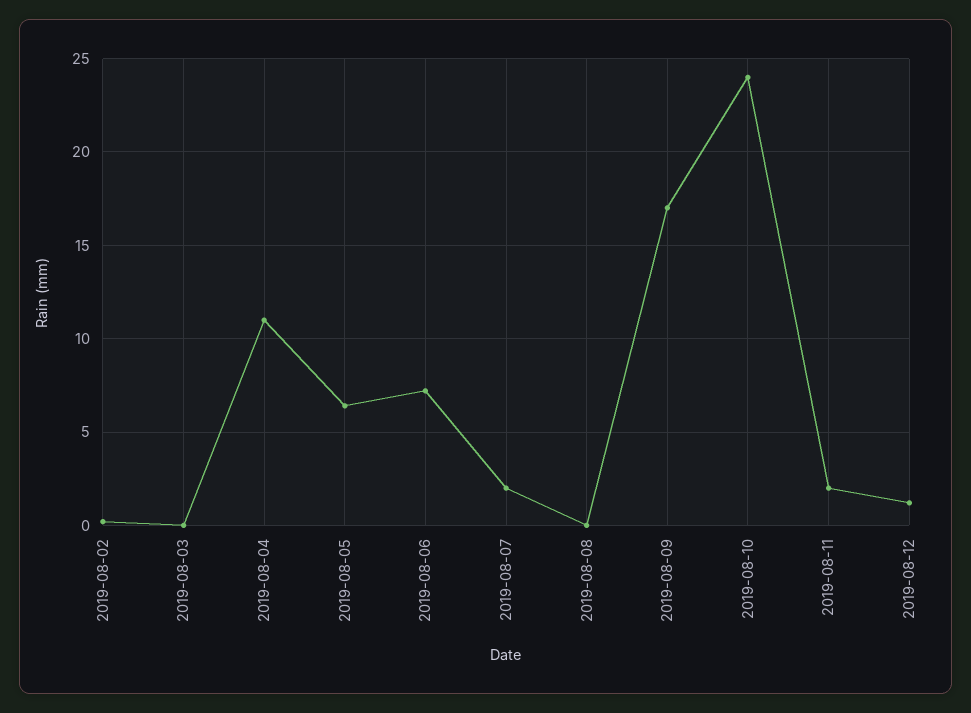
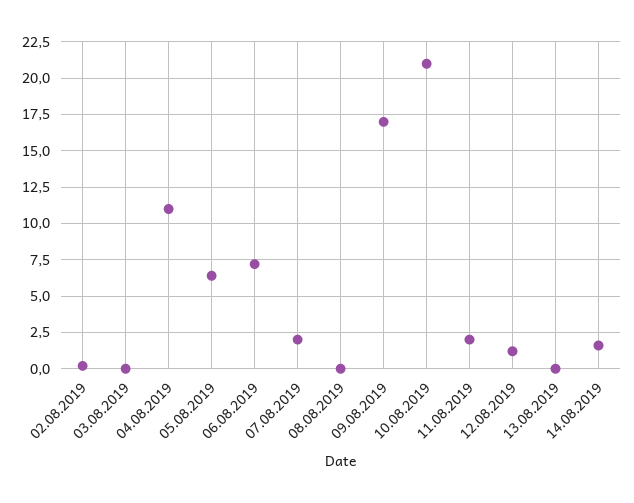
2019-08-10: 24 -> 21
13.08.2019: none -> 0
14.08.2019: none -> 1.5

